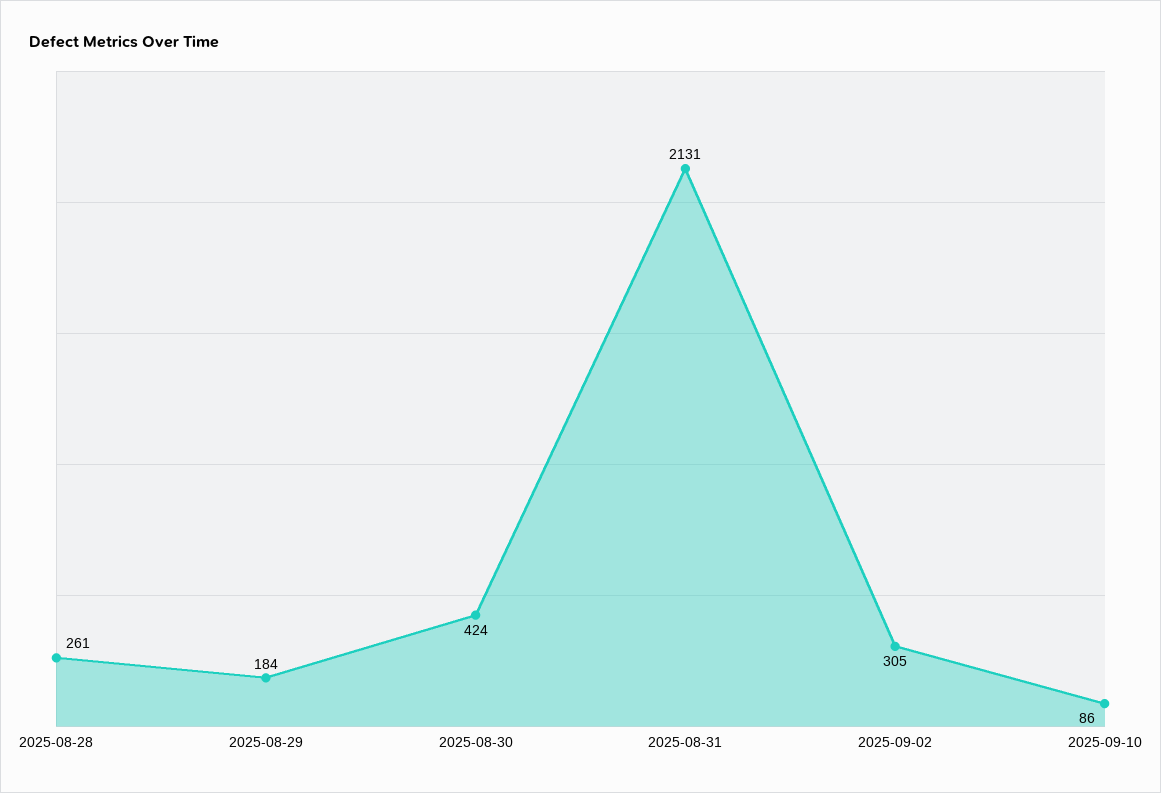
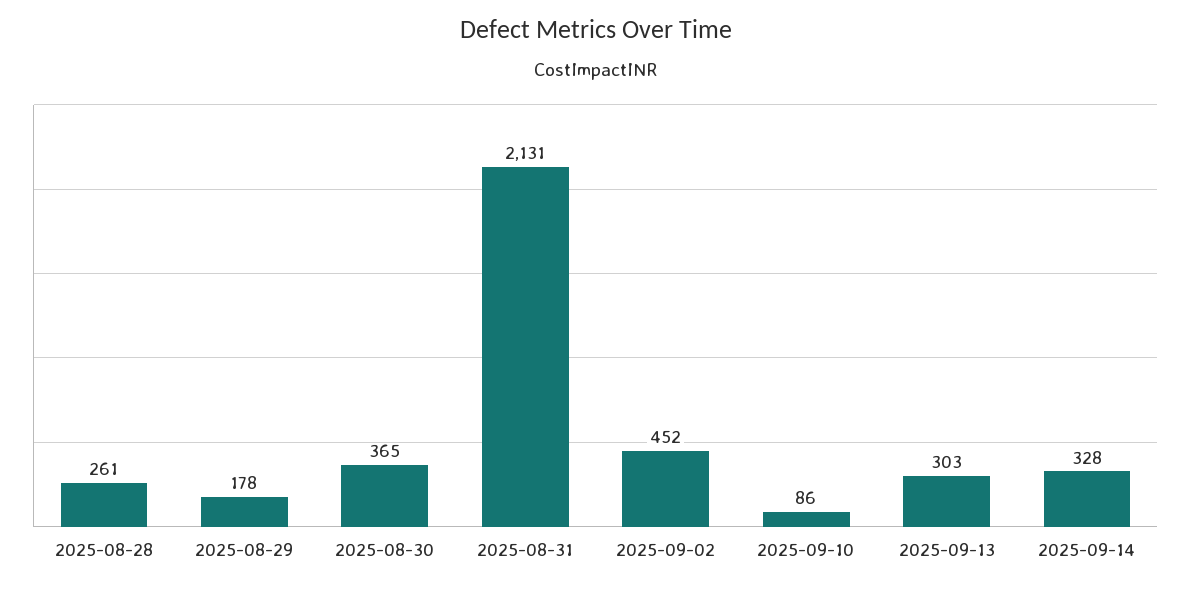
2025-08-29: 184 -> 178
2025-08-30: 424 -> 365
2025-09-02: 305 -> 452
2025-09-13: none -> 303
2025-09-14: none -> 328

